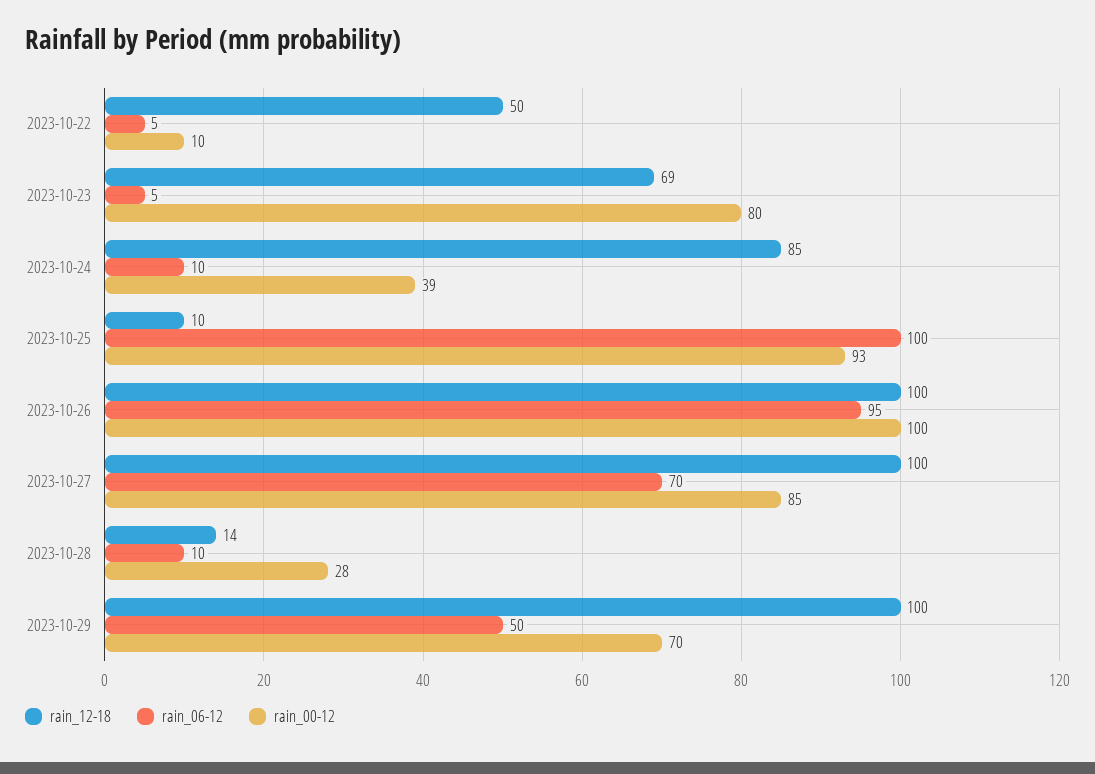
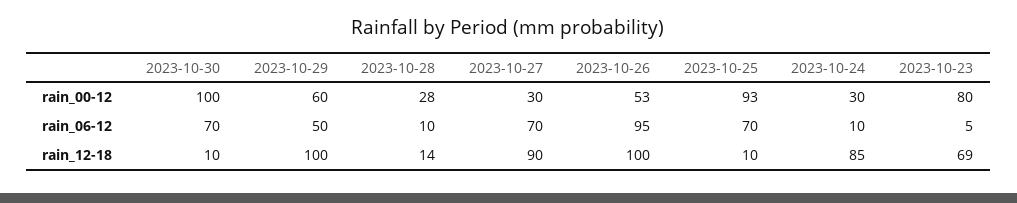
rain_12-18, 2023-10-22: 50 -> none
rain_06-12, 2023-10-22: 5 -> none
rain_00-12, 2023-10-22: 10 -> none
rain_00-12, 2023-10-24: 39 -> 30
rain_06-12, 2023-10-25: 100 -> 70
rain_00-12, 2023-10-26: 100 -> 53
rain_12-18, 2023-10-27: 100 -> 90
rain_00-12, 2023-10-27: 85 -> 30
rain_00-12, 2023-10-29: 70 -> 60
rain_00-12, 2023-10-30: none -> 100
rain_06-12, 2023-10-30: none -> 70
rain_12-18, 2023-10-30: none -> 10

